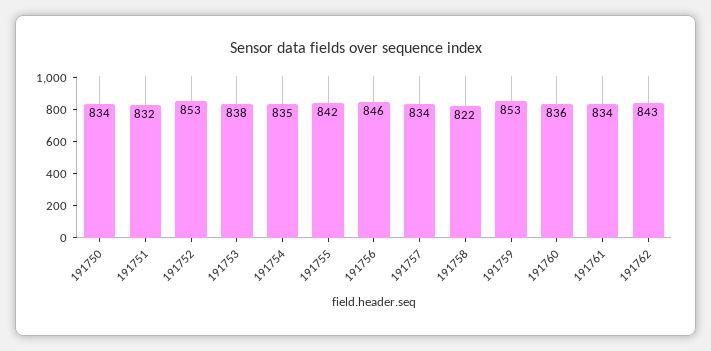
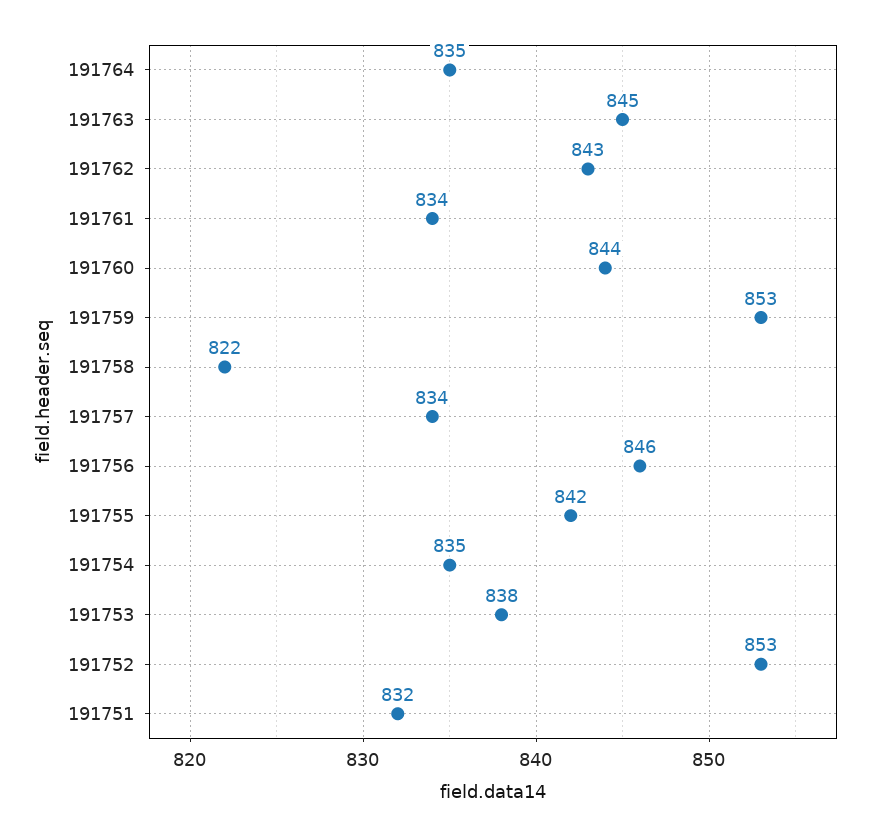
191750: 834 -> none
191760: 836 -> 844
191764: none -> 835
191763: none -> 845

